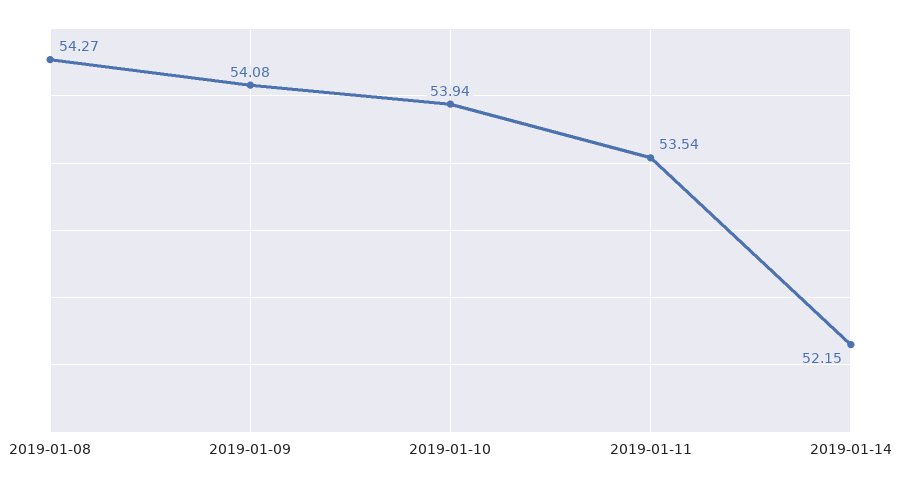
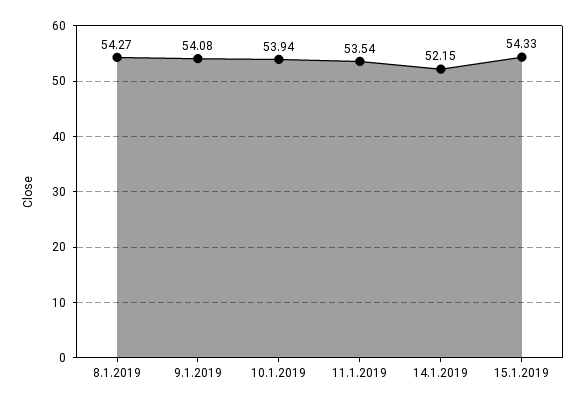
15.1.2019: none -> 54.33

